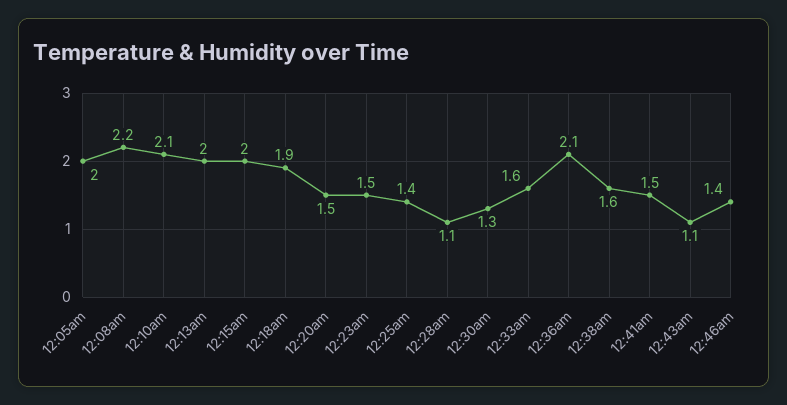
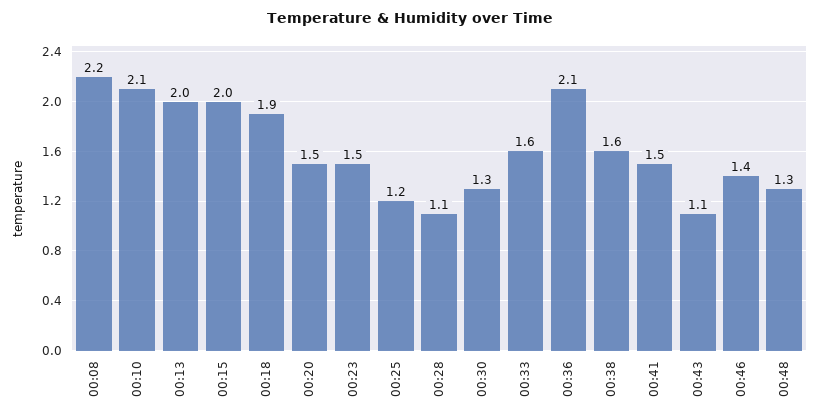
12:05am: 2 -> none
12:25am: 1.4 -> 1.2
00:48: none -> 1.3

